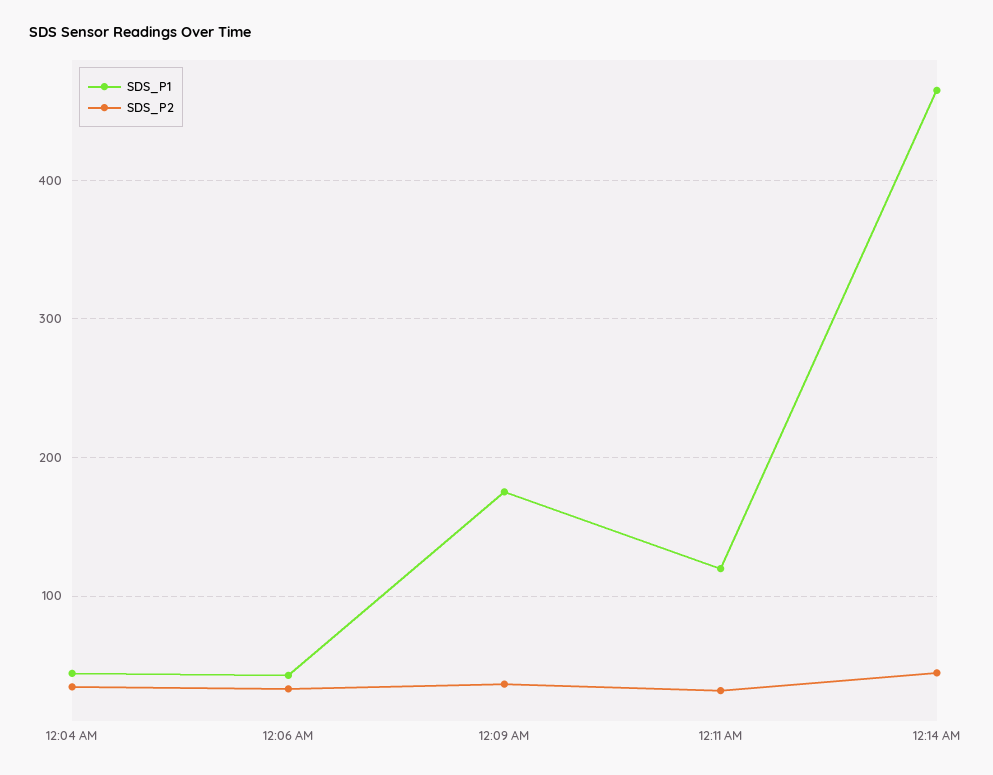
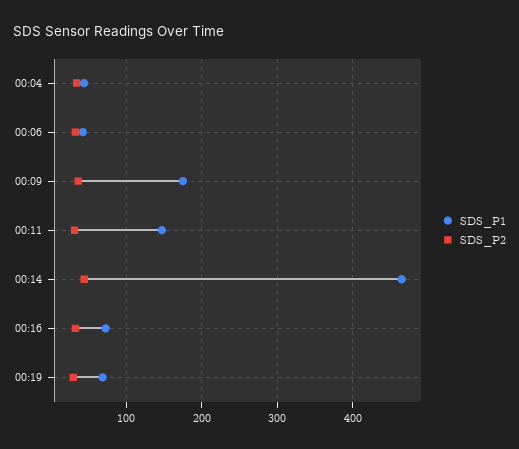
SDS_P1, 12:11 AM: 120 -> 150
SDS_P1, 00:16: none -> 70
SDS_P2, 00:16: none -> 30
SDS_P1, 00:19: none -> 70
SDS_P2, 00:19: none -> 30

